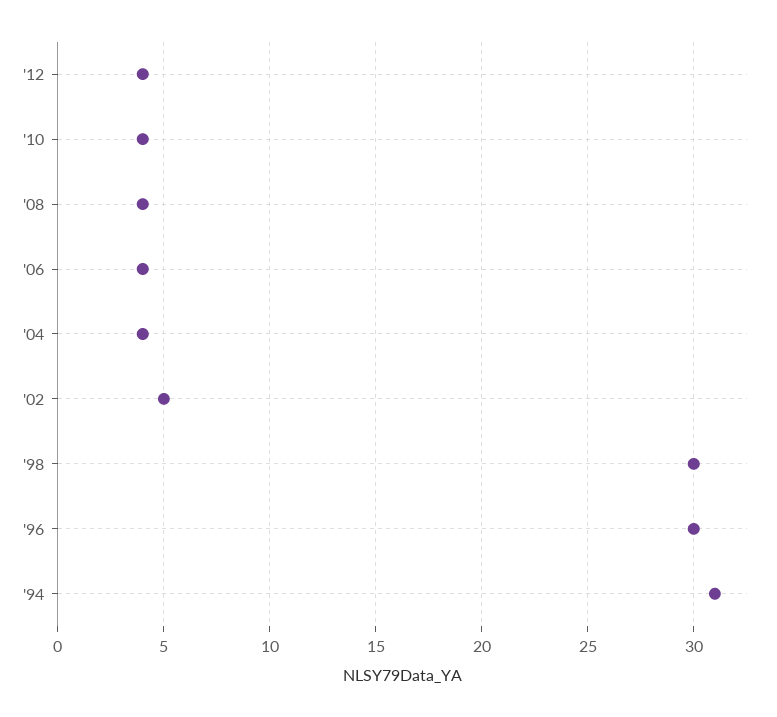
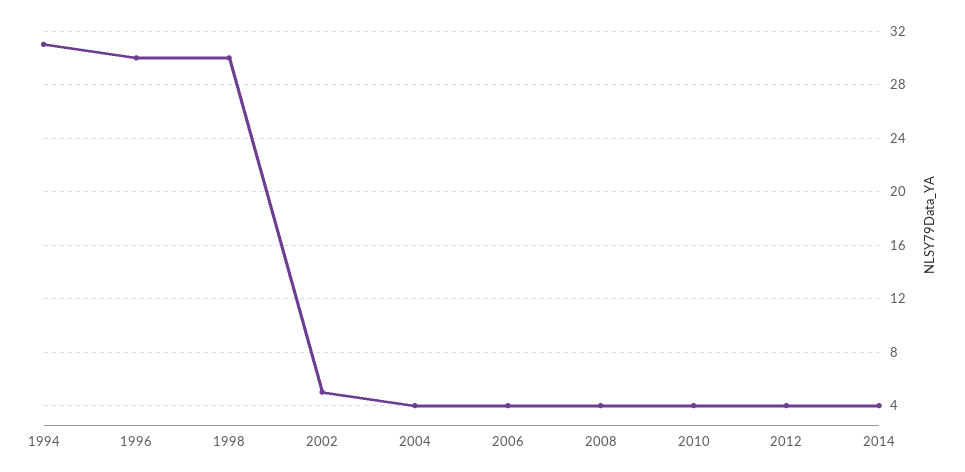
2014: none -> 4

